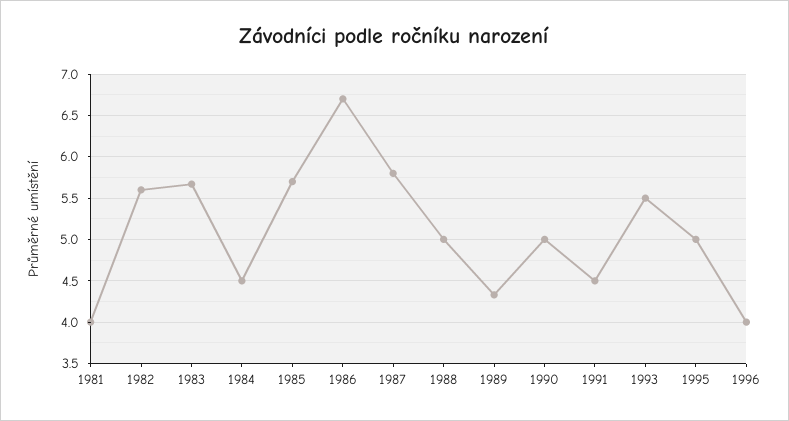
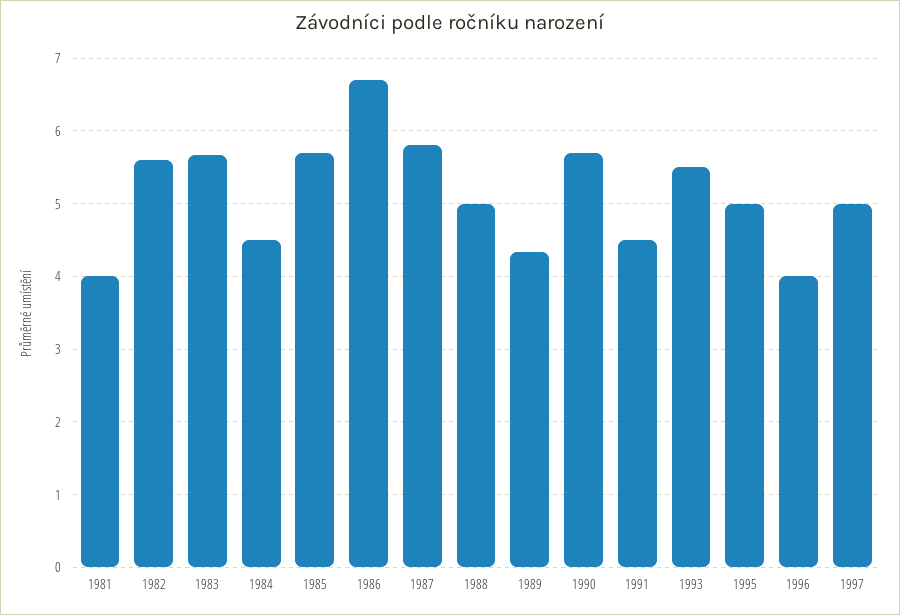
1990: 5 -> 5.7
1997: none -> 5

